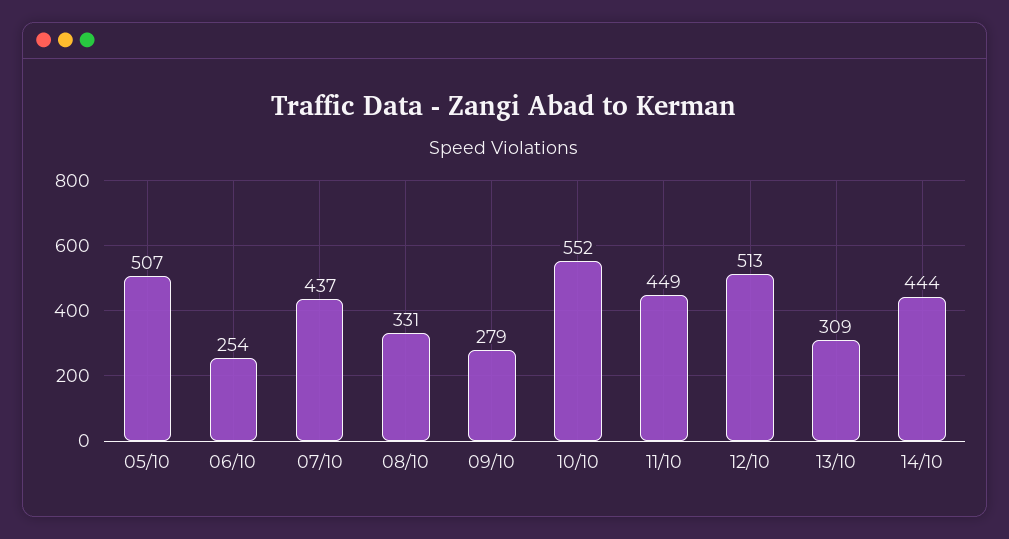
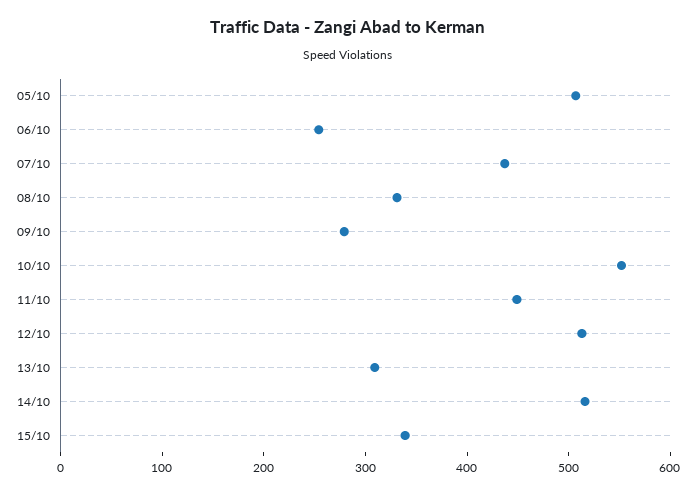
14/10: 444 -> 520
15/10: none -> 340

